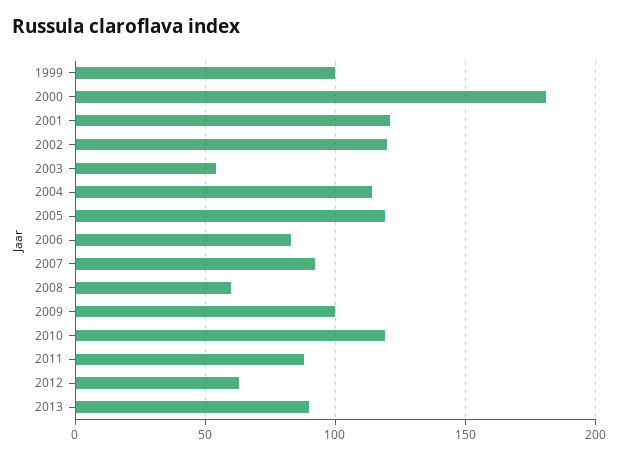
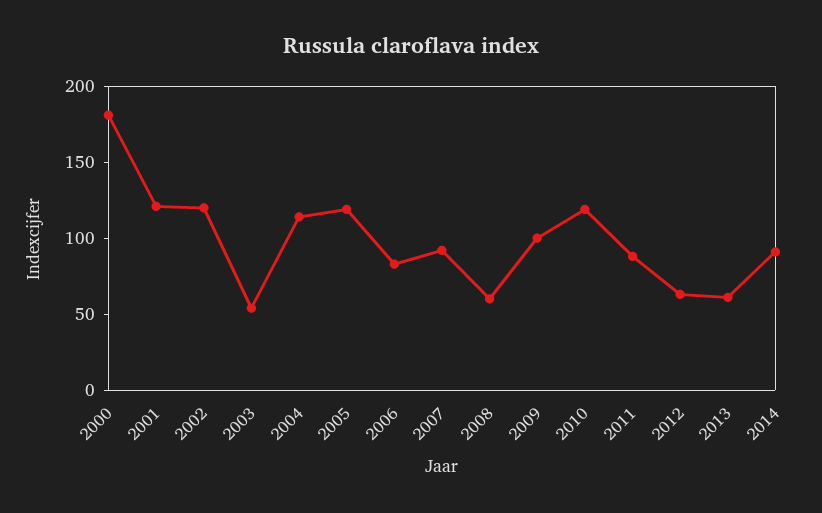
1999: 100 -> none
2013: 90 -> 60
2014: none -> 90

